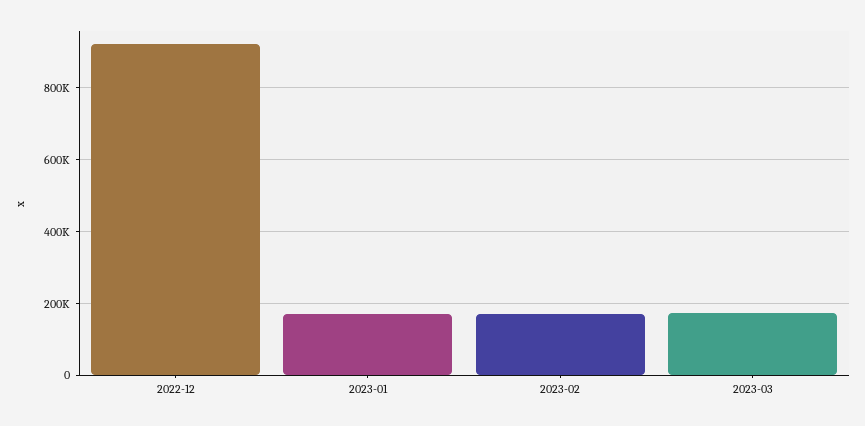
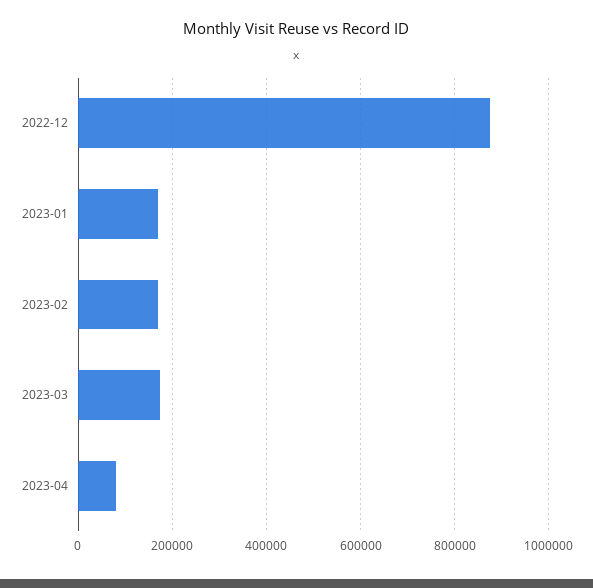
2022-12: 920000 -> 880000
2023-04: none -> 80000

